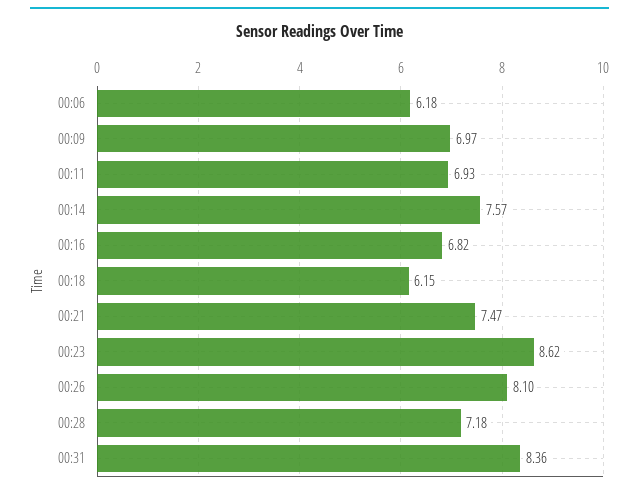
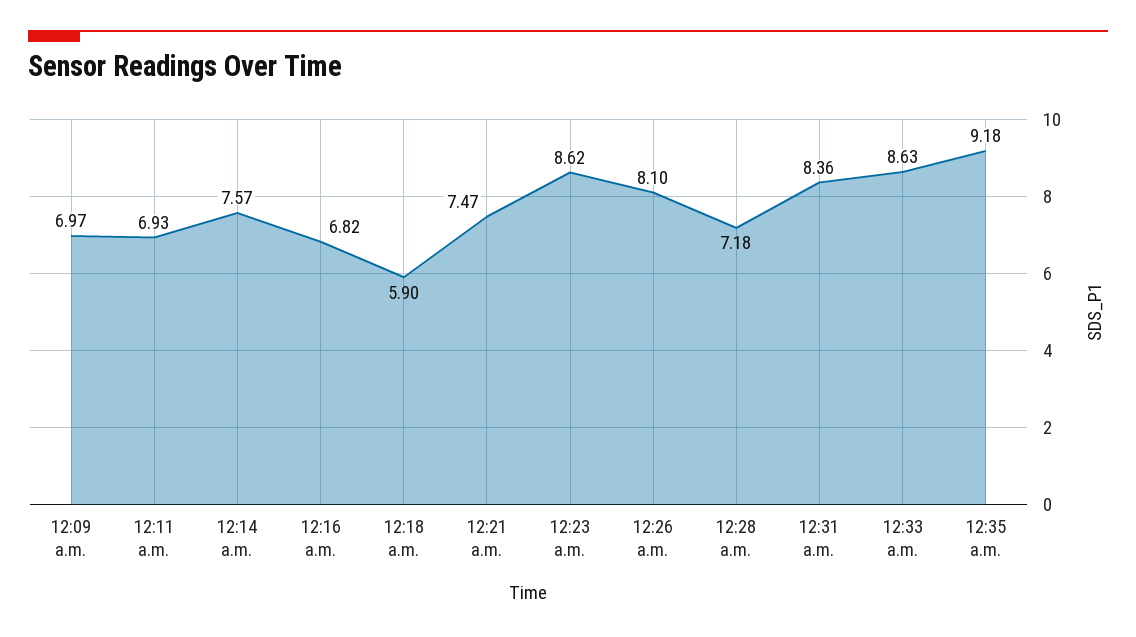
00:06: 6.18 -> none
00:18: 6.15 -> 5.9
12:33 a.m.: none -> 8.63
12:35 a.m.: none -> 9.18

